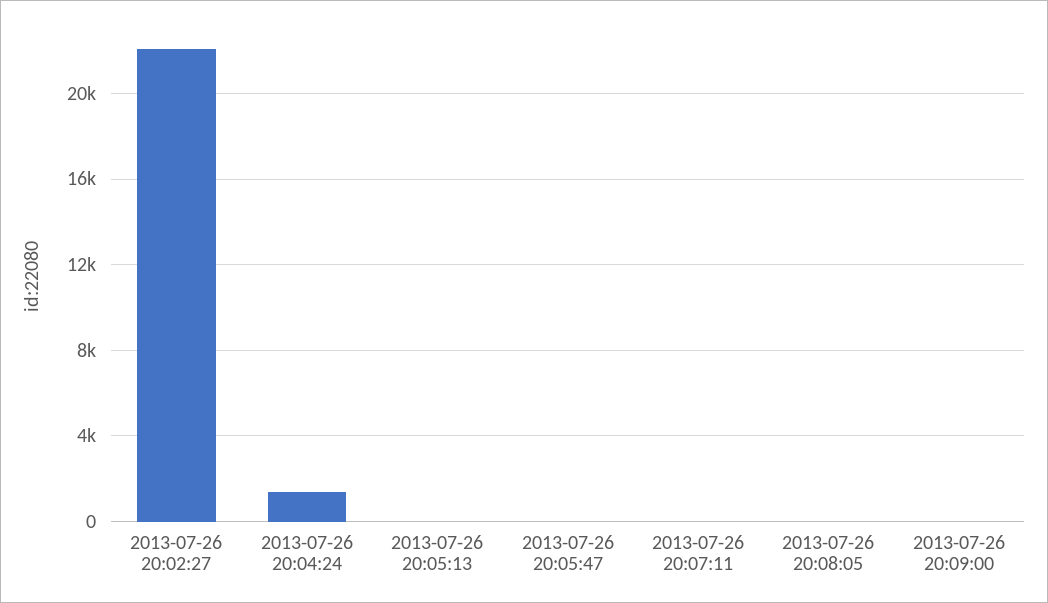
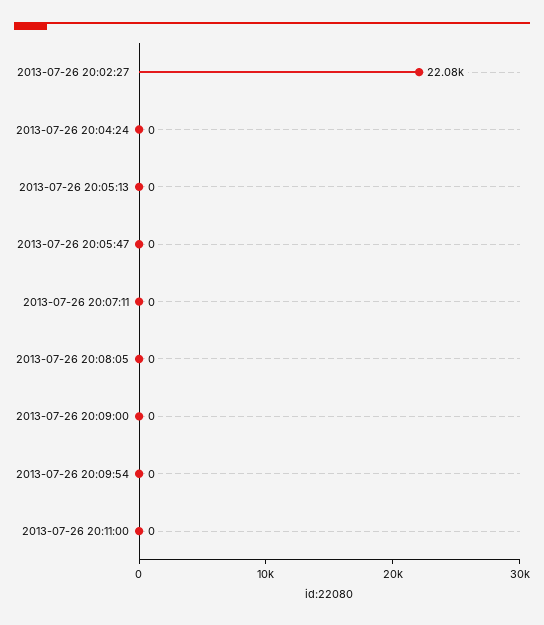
2013-07-26 20:04:24: 1500 -> 0
2013-07-26 20:09:54: none -> 0
2013-07-26 20:11:00: none -> 0

